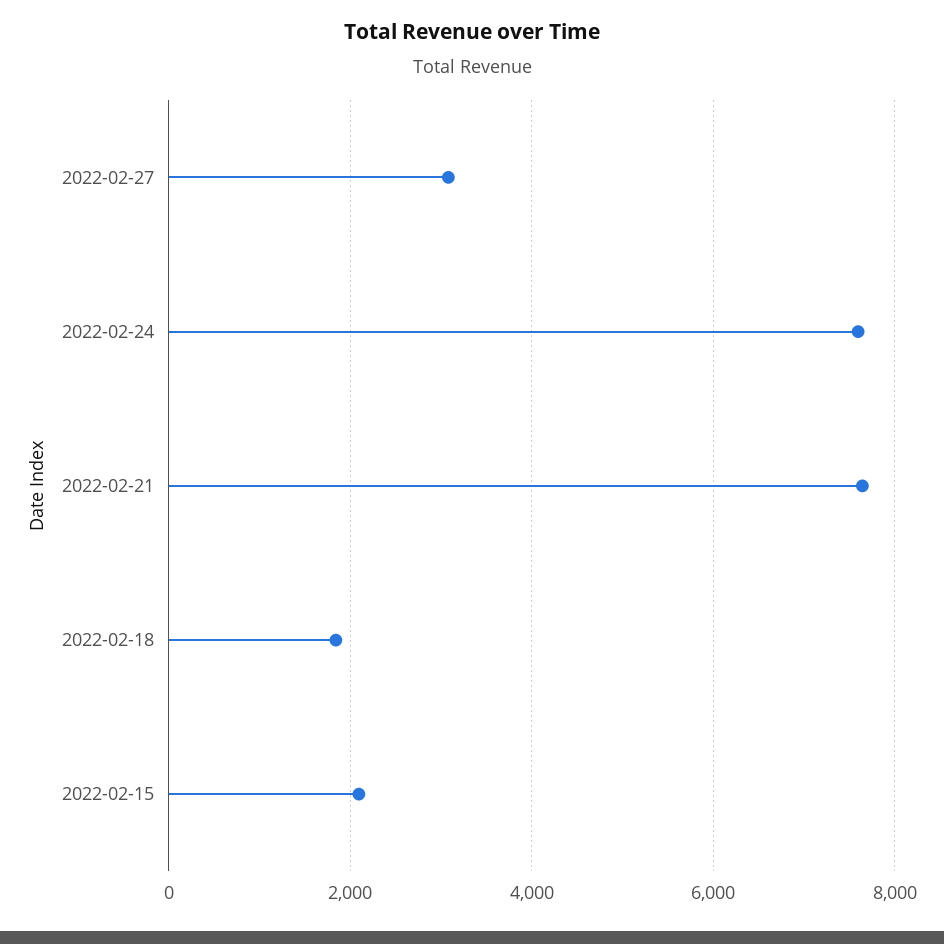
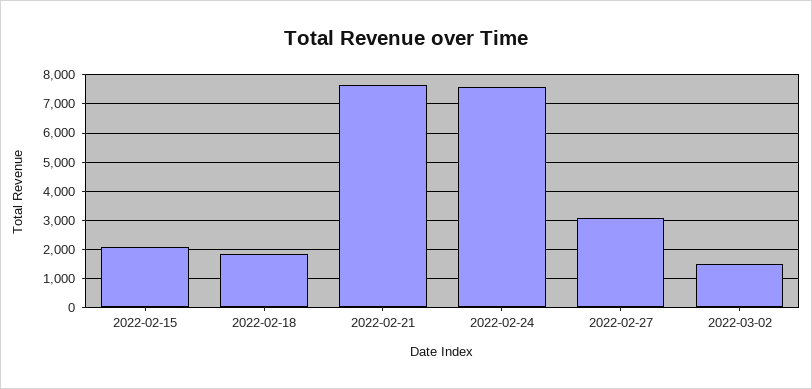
2022-03-02: none -> 1500

